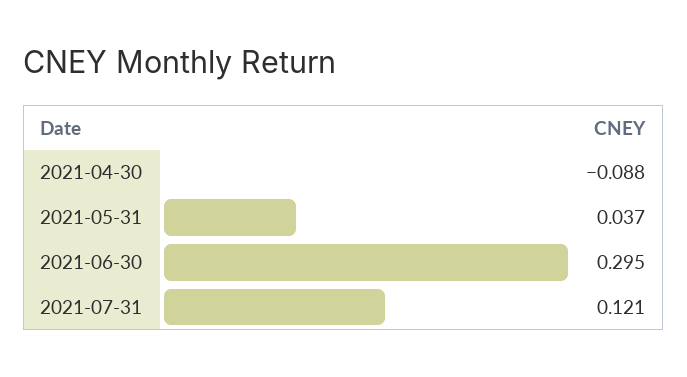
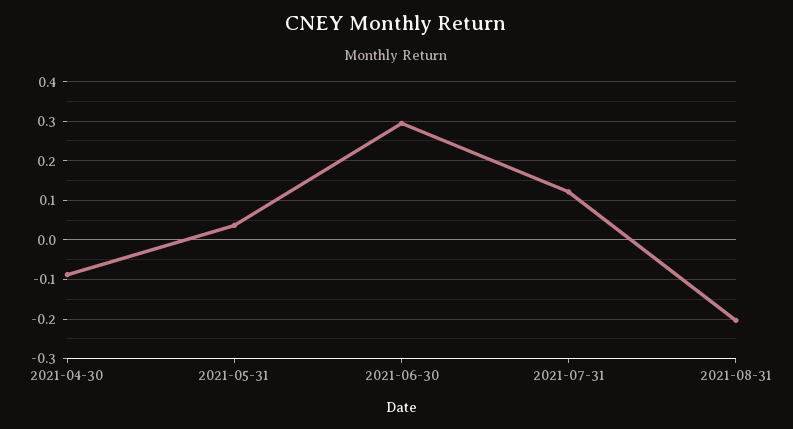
2021-08-31: none -> -0.2

